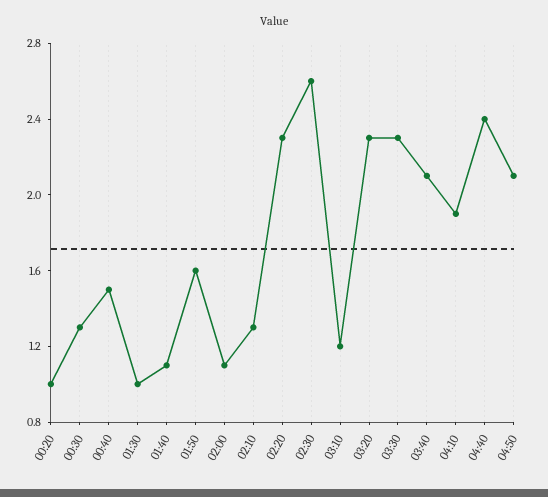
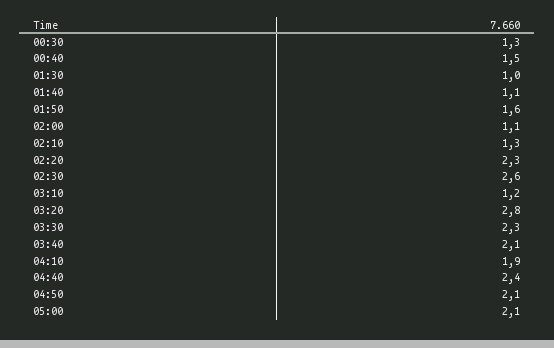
00:20: 1 -> none
03:20: 2.3 -> 2.8
05:00: none -> 2.1

